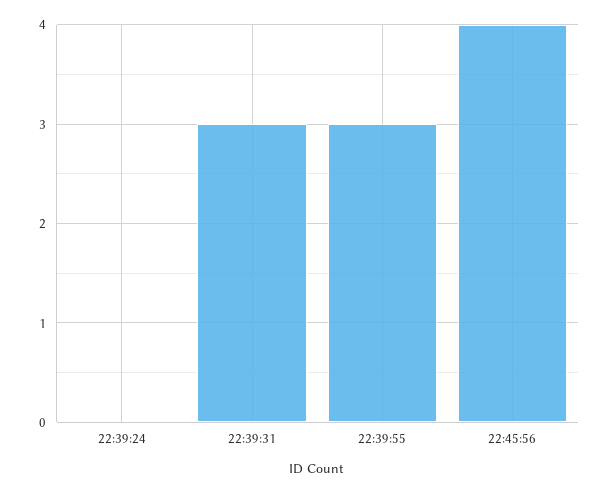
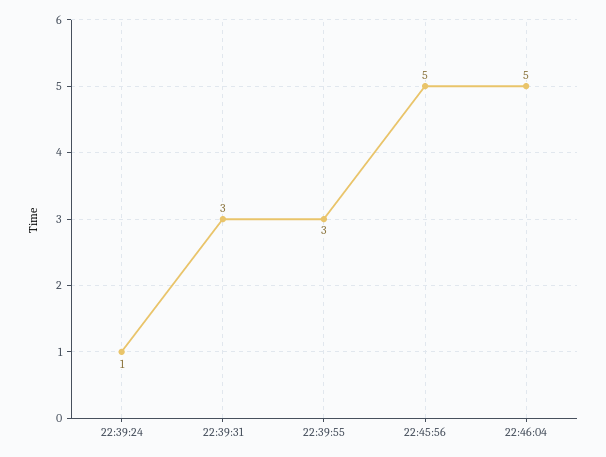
22:39:24: 0 -> 1
22:45:56: 4 -> 5
22:46:04: none -> 5

